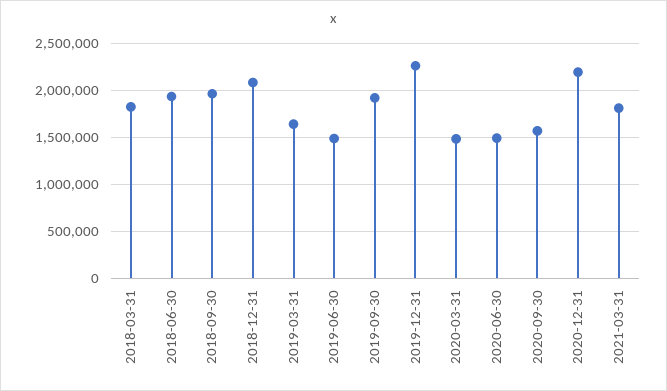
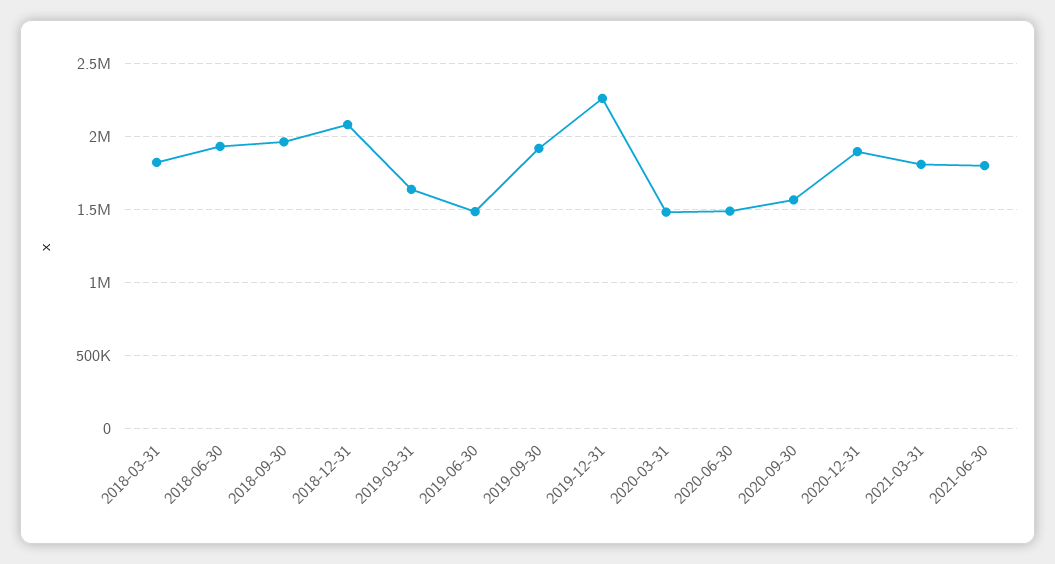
2020-12-31: 2200000 -> 1900000
2021-06-30: none -> 1800000

